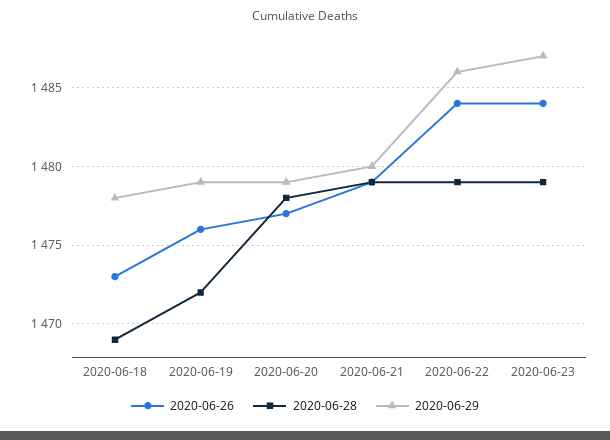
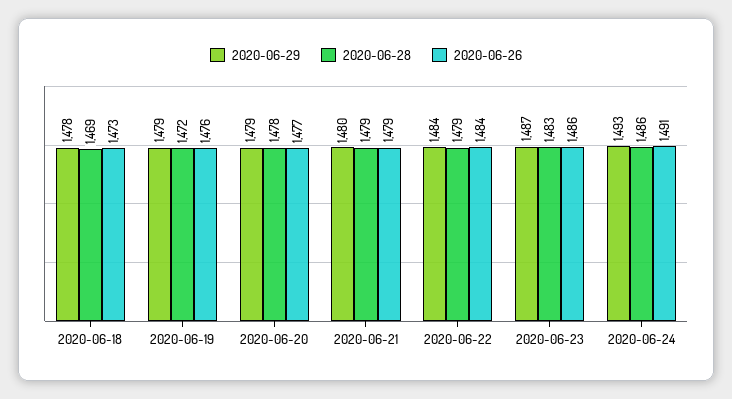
2020-06-29, 2020-06-22: 1486 -> 1484
2020-06-26, 2020-06-23: 1484 -> 1486
2020-06-28, 2020-06-23: 1479 -> 1483
2020-06-29, 2020-06-24: none -> 1493
2020-06-28, 2020-06-24: none -> 1486
2020-06-26, 2020-06-24: none -> 1491

